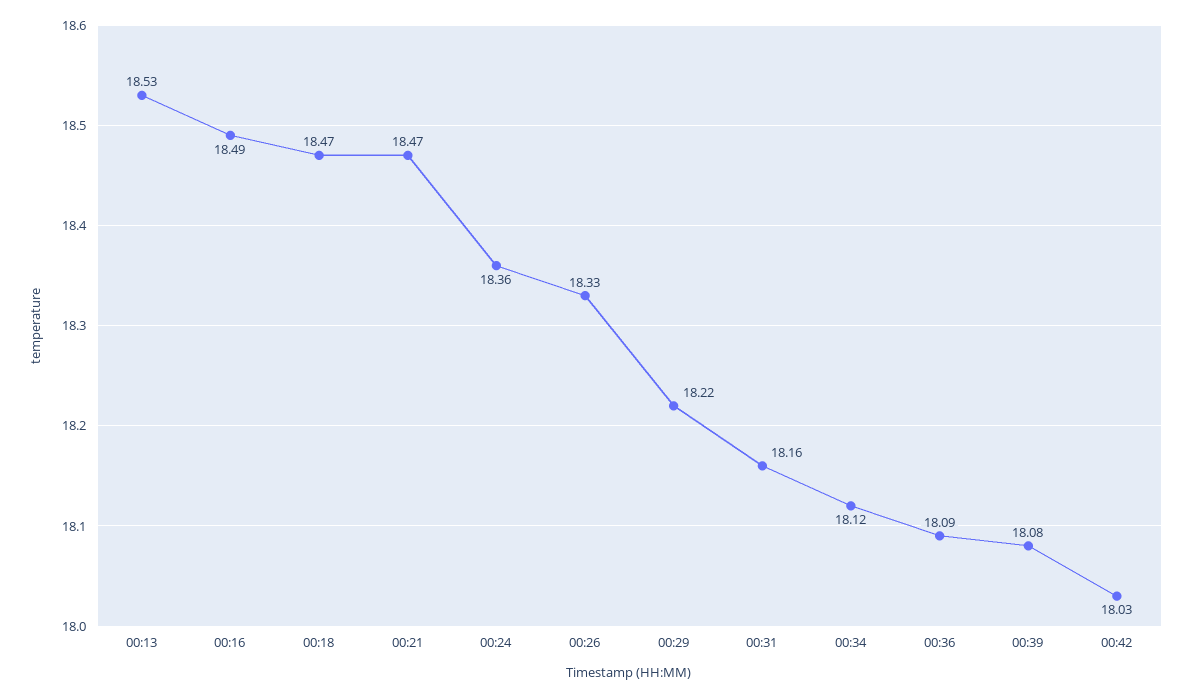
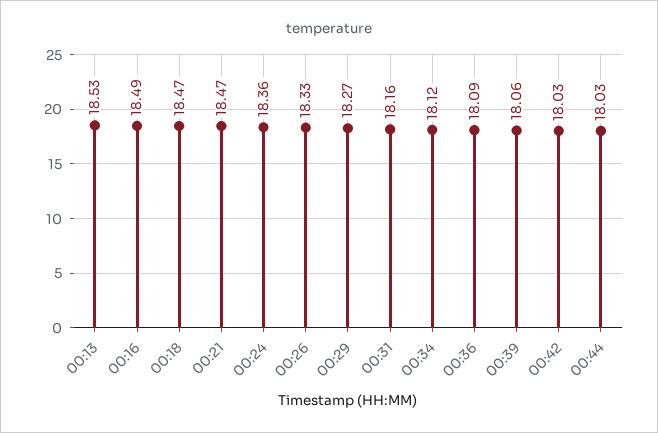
00:29: 18.22 -> 18.27
00:39: 18.08 -> 18.06
00:44: none -> 18.03

